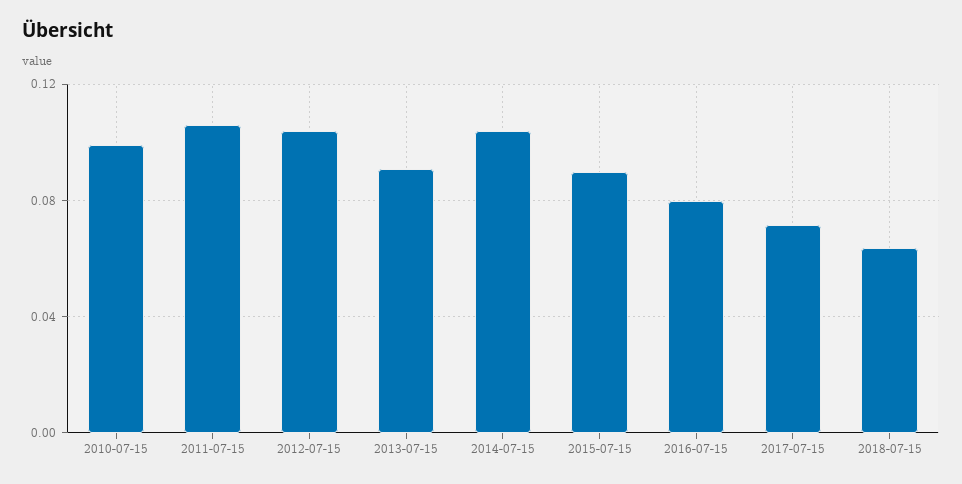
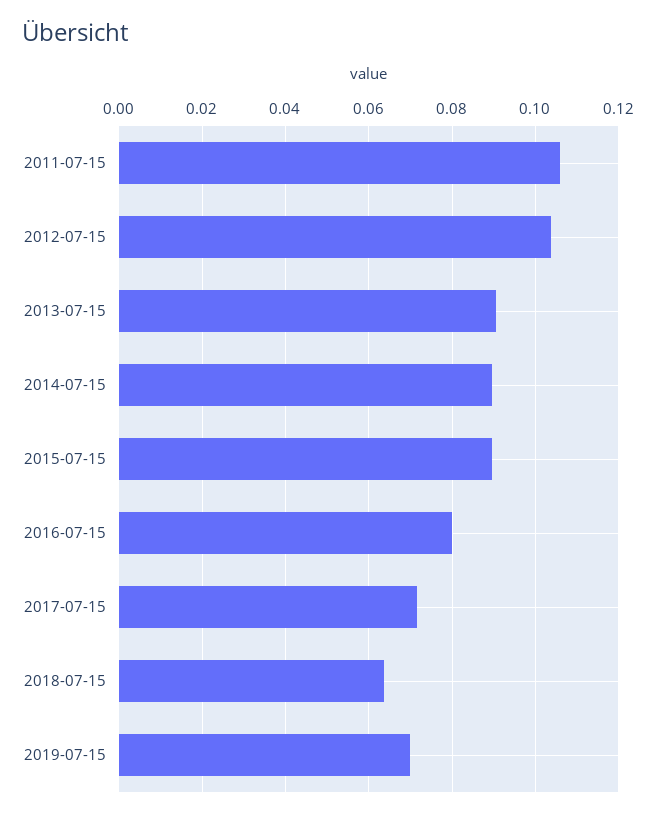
2010-07-15: 0.1 -> none
2014-07-15: 0.105 -> 0.09
2019-07-15: none -> 0.07

